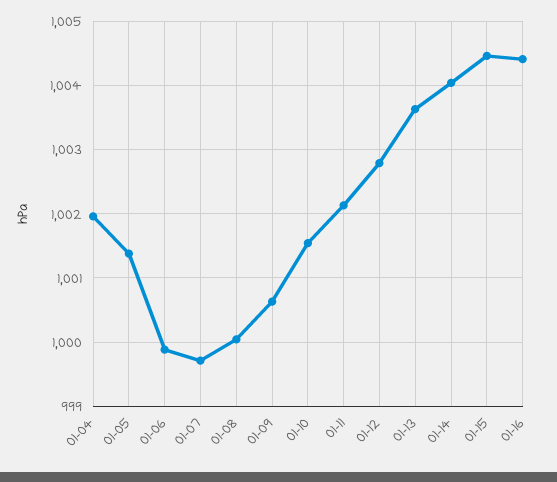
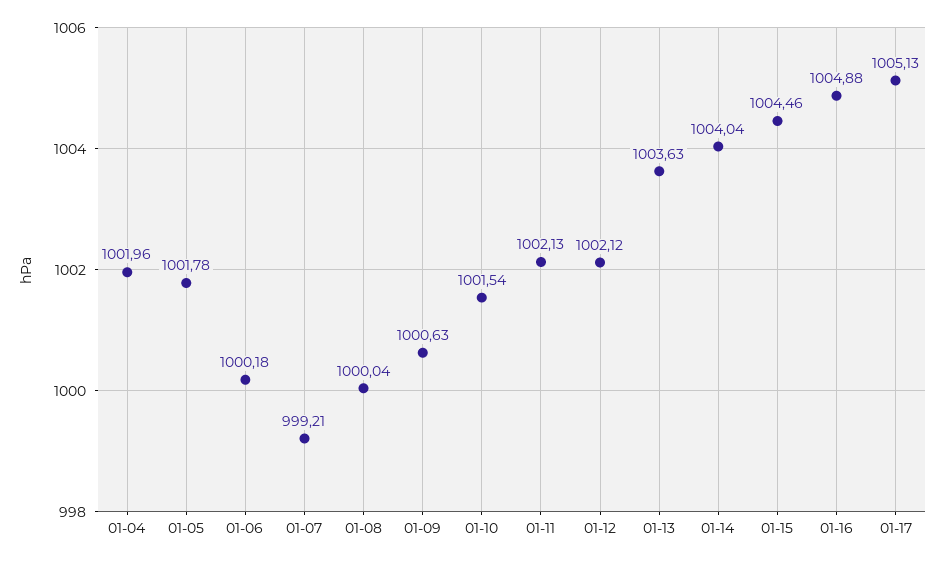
01-05: 1001.4 -> 1001.78
01-06: 999.9 -> 1000.18
01-07: 999.7 -> 999.21
01-12: 1002.8 -> 1002.12
01-16: 1004.4 -> 1004.88
01-17: none -> 1005.13

